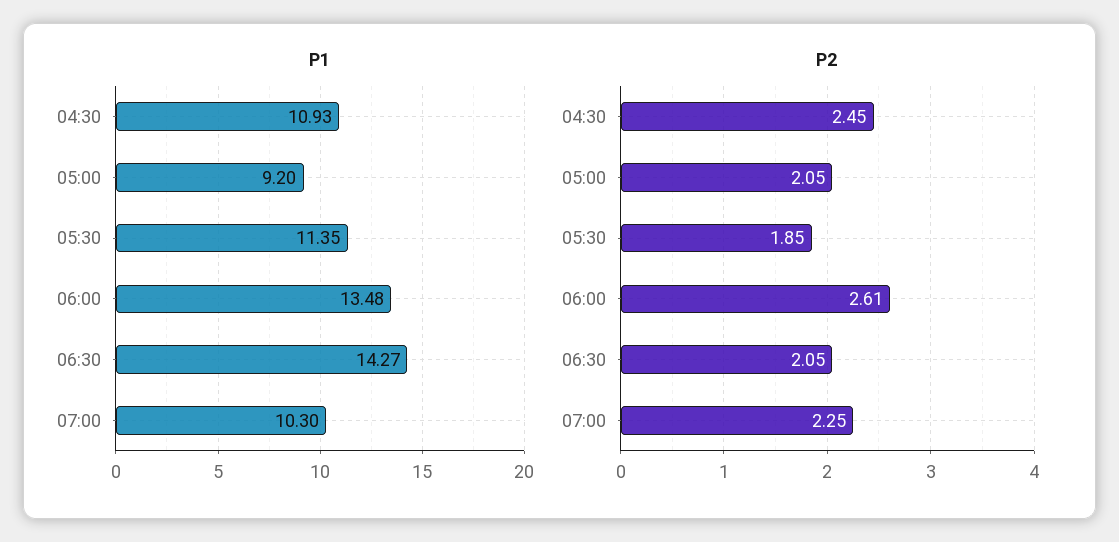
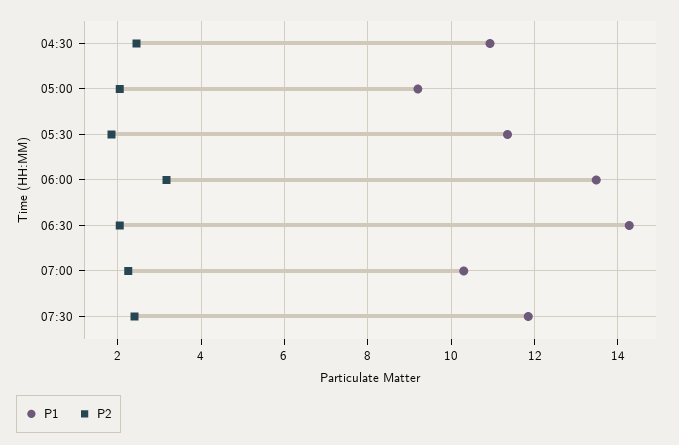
P2, 06:00: 2.61 -> 3.2
P1, 07:30: none -> 11.8
P2, 07:30: none -> 2.4

